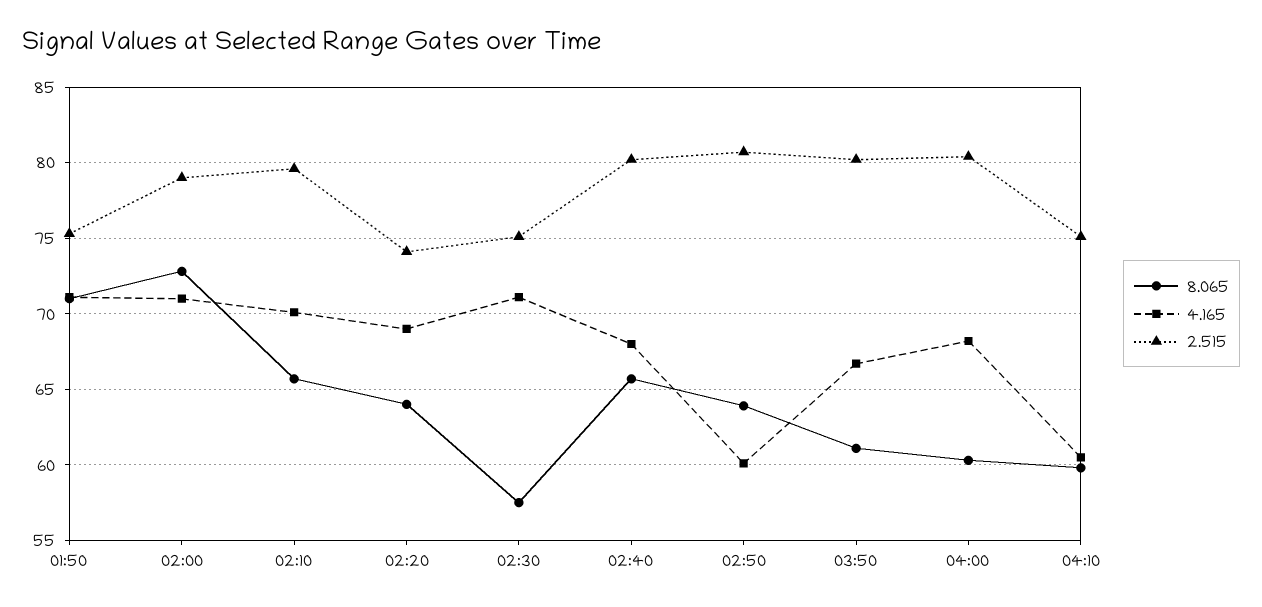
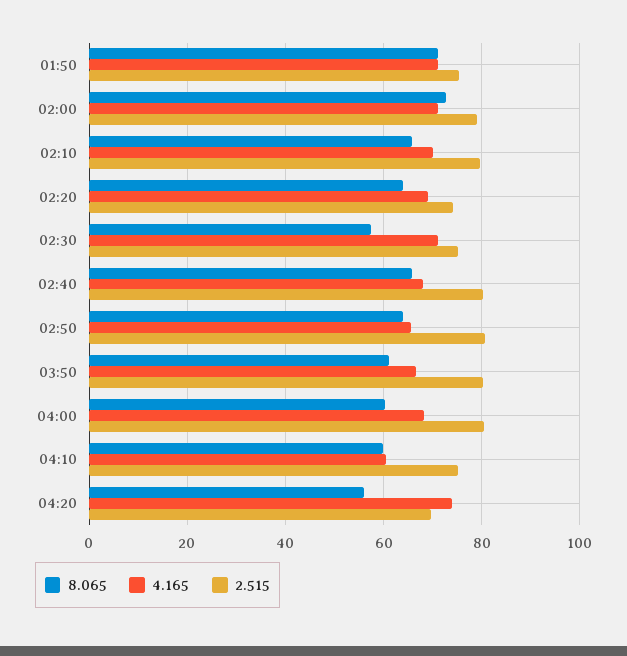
4.165, 02:50: 60 -> 66
8.065, 04:20: none -> 56
4.165, 04:20: none -> 74
2.515, 04:20: none -> 70

